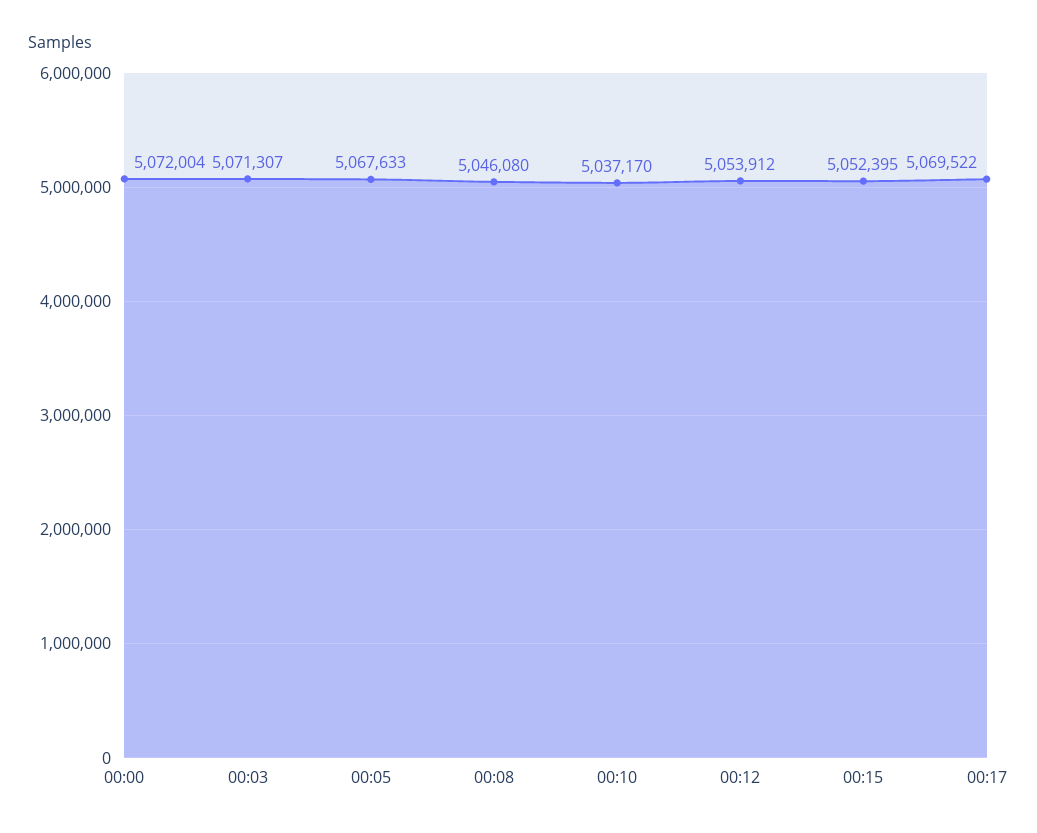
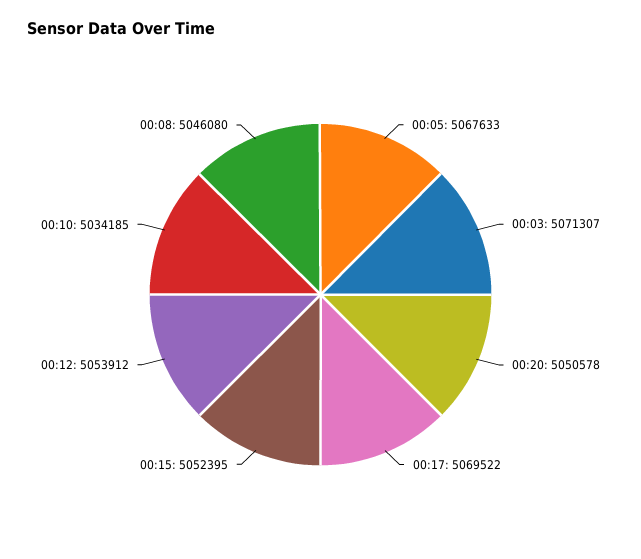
00:00: 5072004 -> none
00:10: 5037170 -> 5034185
00:20: none -> 5050578

